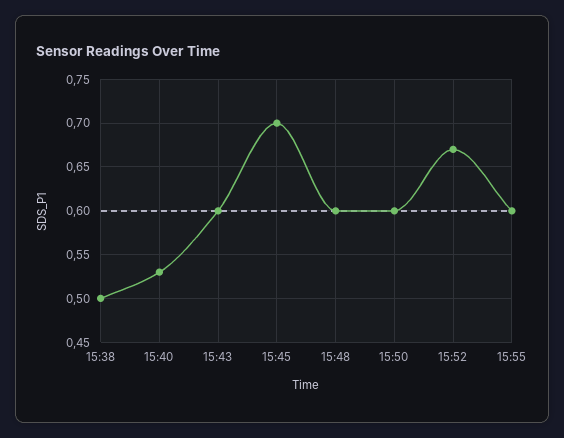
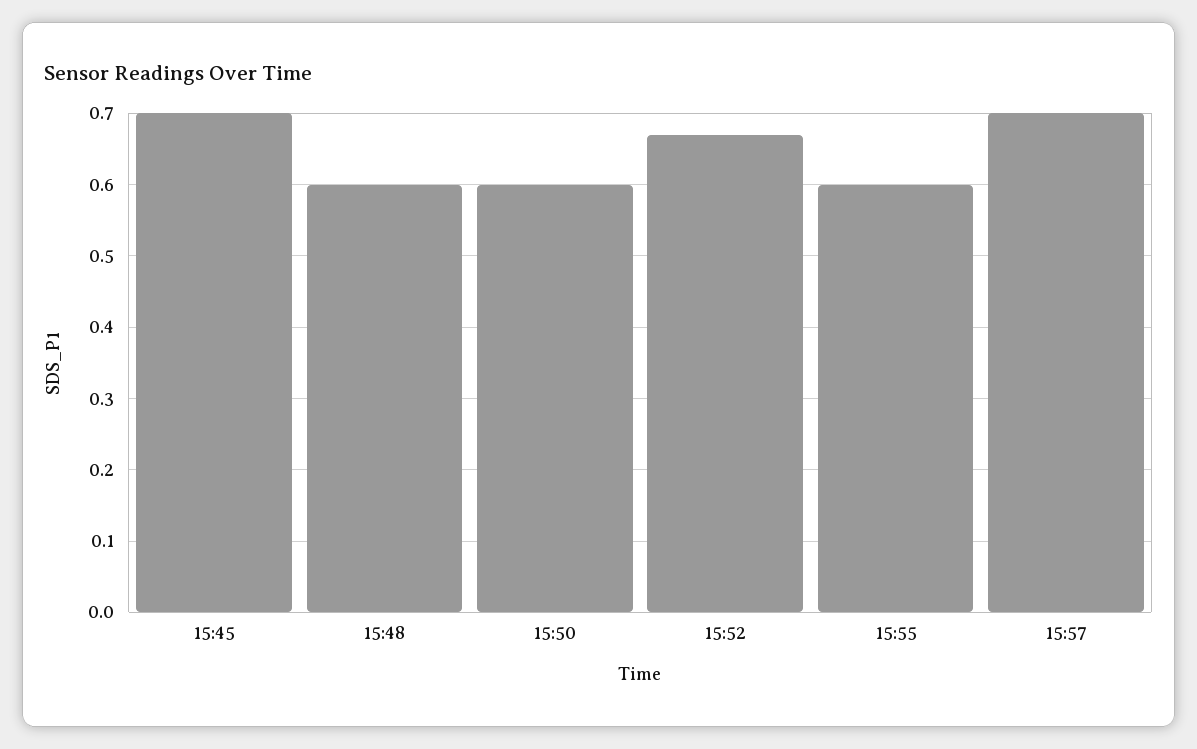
15:38: 0.5 -> none
15:40: 0.53 -> none
15:43: 0.6 -> none
15:57: none -> 0.7

